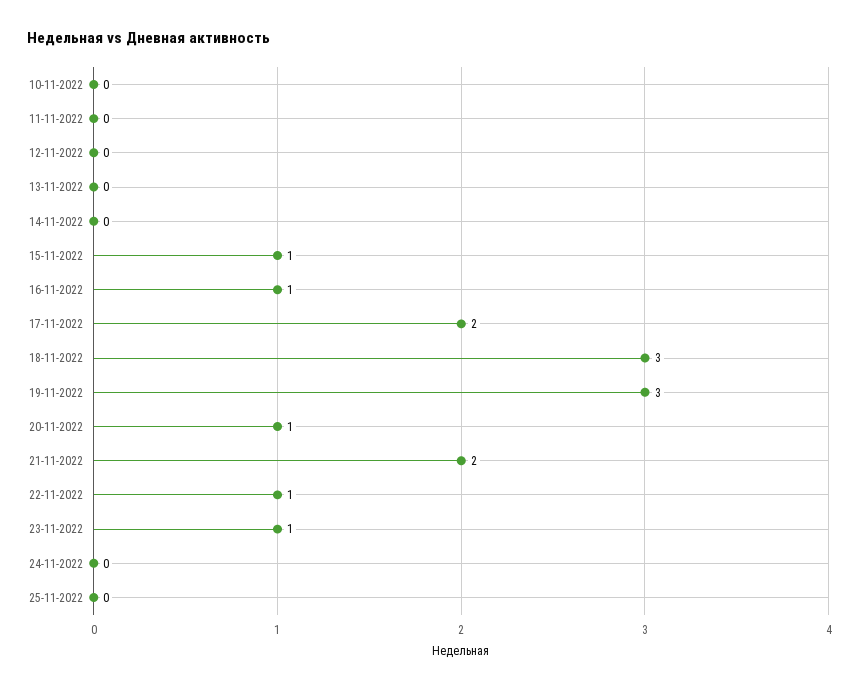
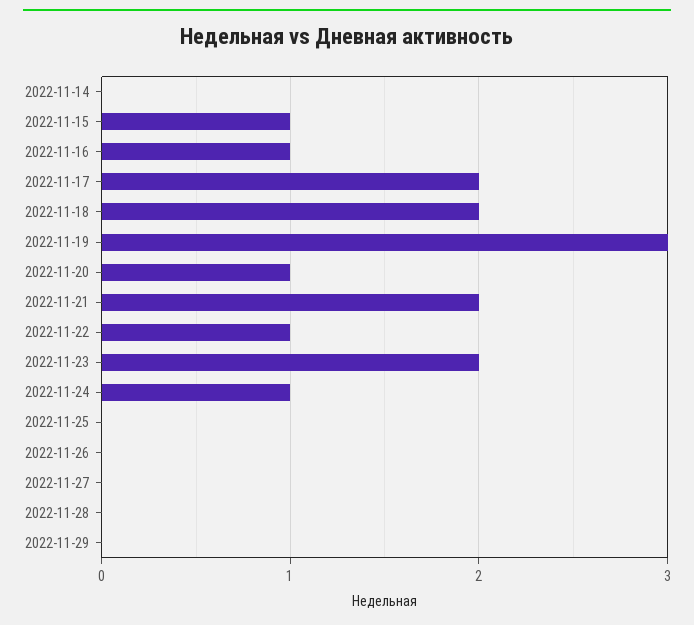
10-11-2022: 0 -> none
11-11-2022: 0 -> none
12-11-2022: 0 -> none
13-11-2022: 0 -> none
18-11-2022: 3 -> 2
23-11-2022: 1 -> 2
24-11-2022: 0 -> 1
2022-11-26: none -> 0
2022-11-27: none -> 0
2022-11-28: none -> 0
2022-11-29: none -> 0

